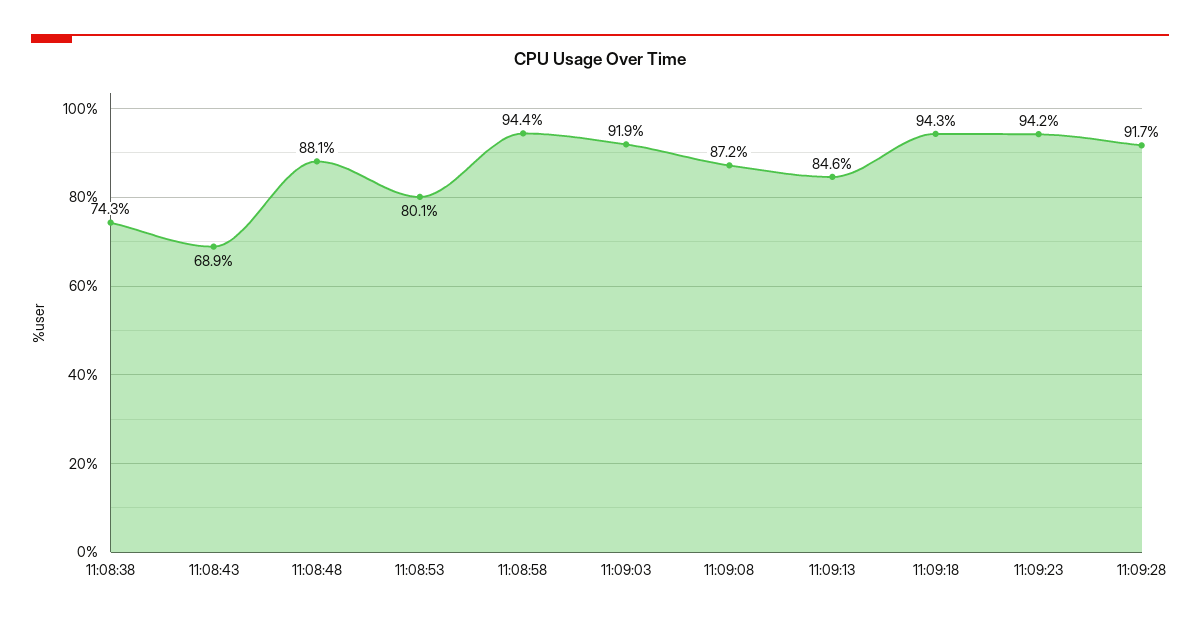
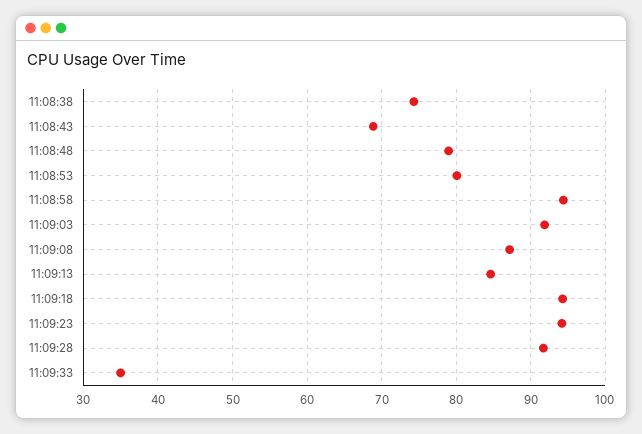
11:08:48: 88.1 -> 79
11:09:33: none -> 35

